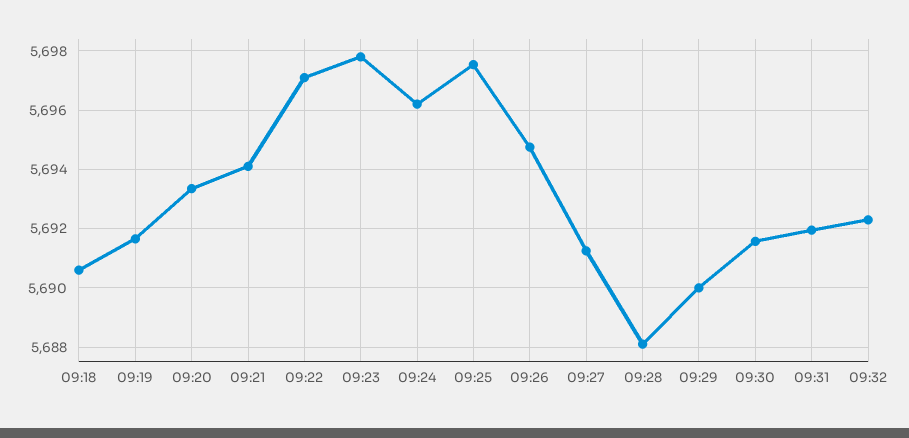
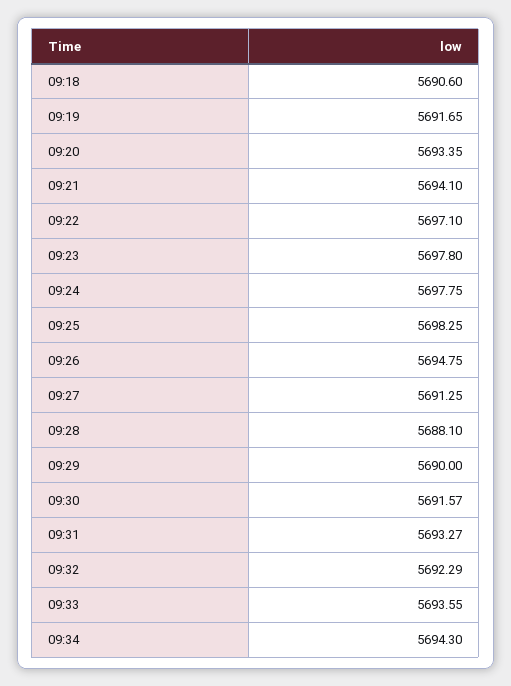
09:24: 5696.25 -> 5697.75
09:25: 5697.5 -> 5698.25
09:31: 5692 -> 5693.27
09:33: none -> 5693.55
09:34: none -> 5694.3

